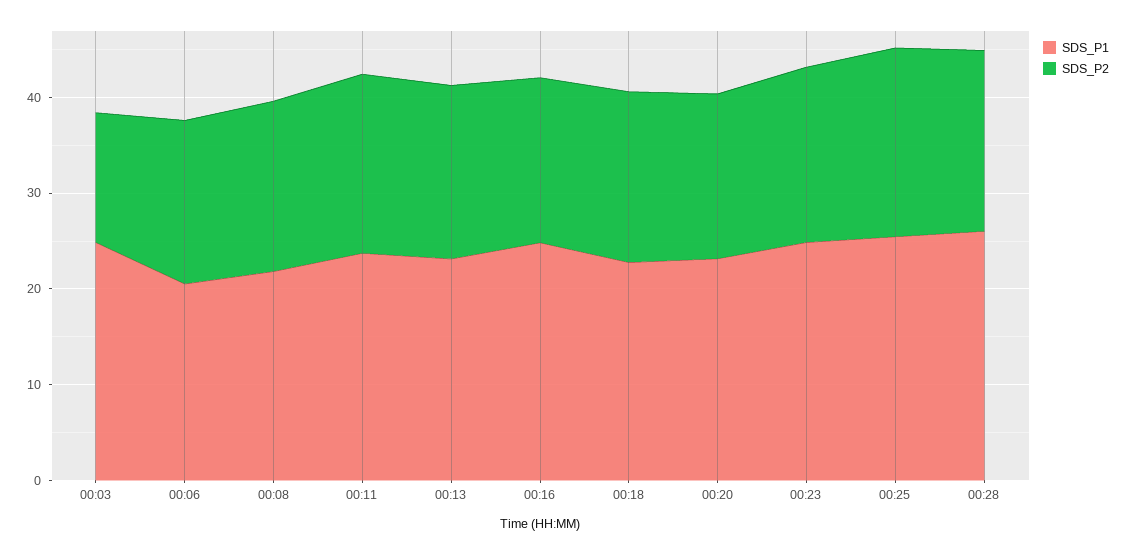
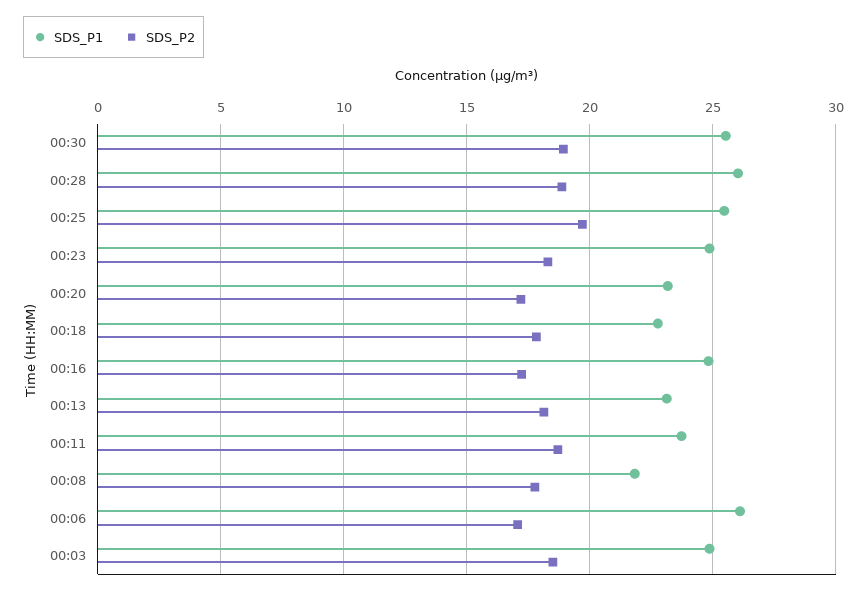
SDS_P2, 00:03: 14 -> 18.5
SDS_P1, 00:06: 20 -> 26
SDS_P1, 00:30: none -> 25.5
SDS_P2, 00:30: none -> 19

